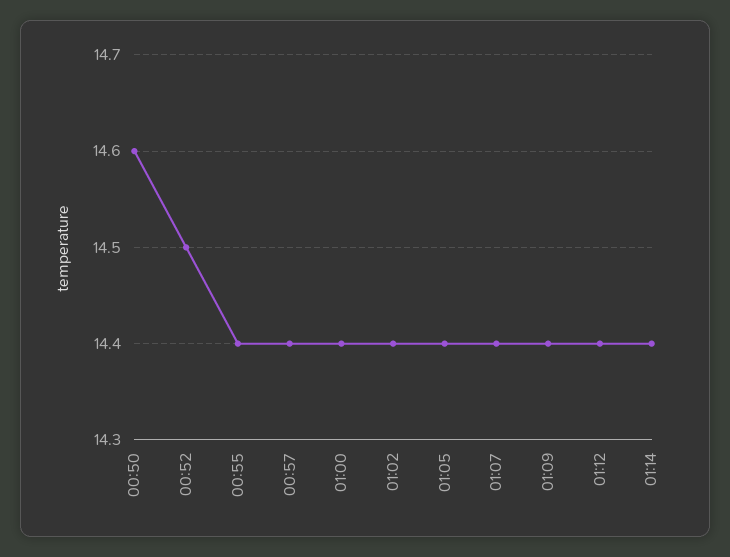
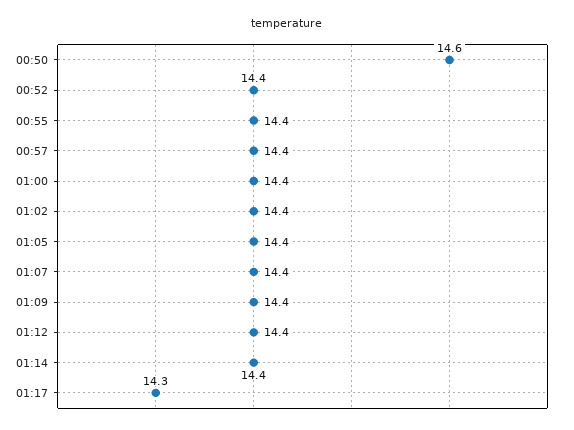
00:52: 14.5 -> 14.4
01:17: none -> 14.3

